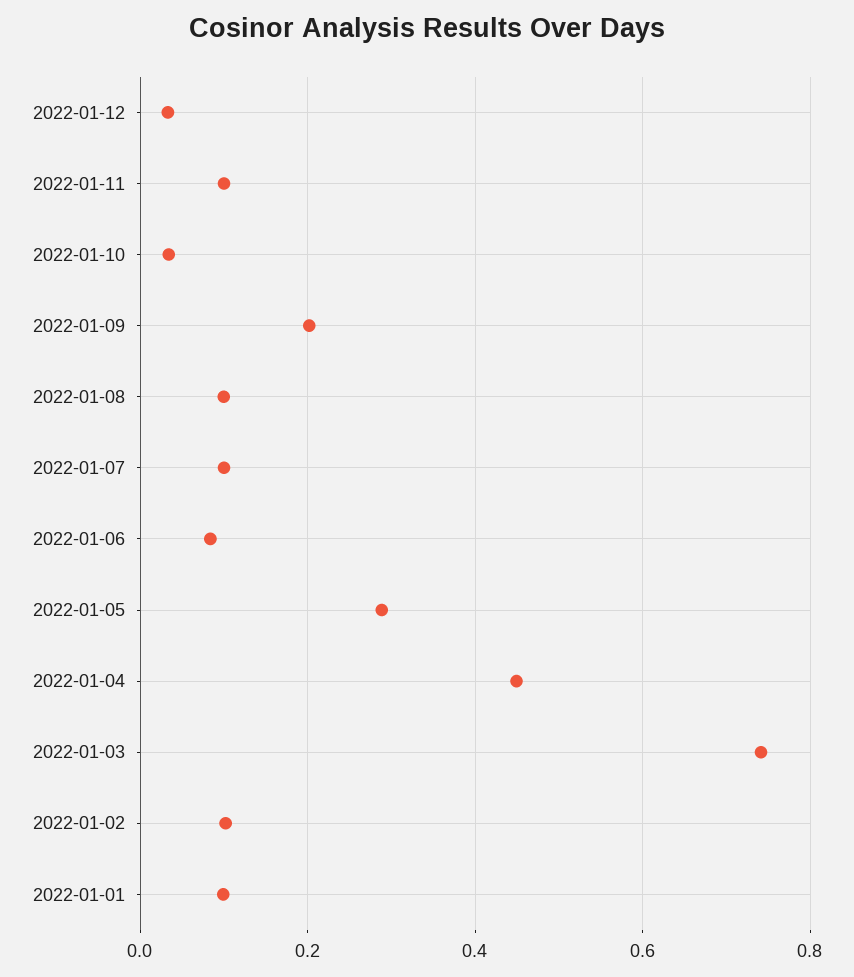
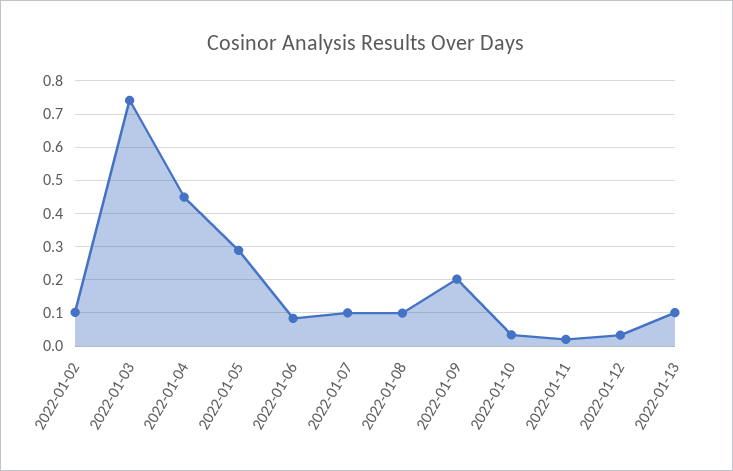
2022-01-11: 0.1 -> 0.02
2022-01-01: 0.1 -> none
2022-01-13: none -> 0.1

